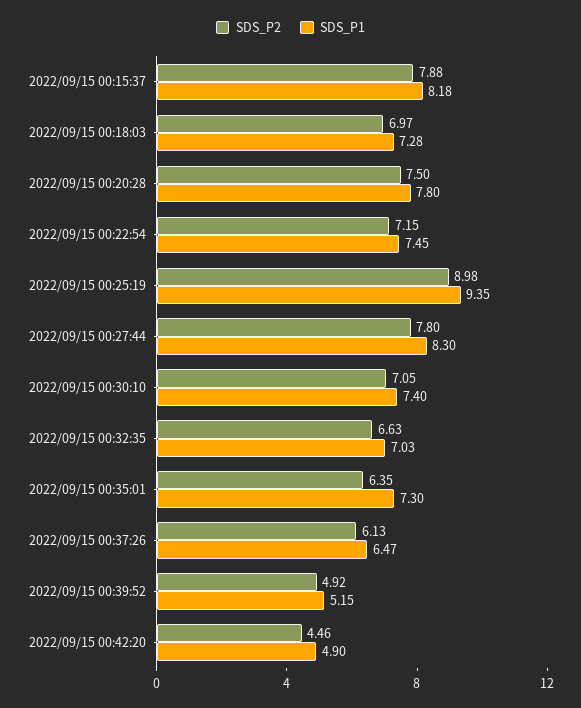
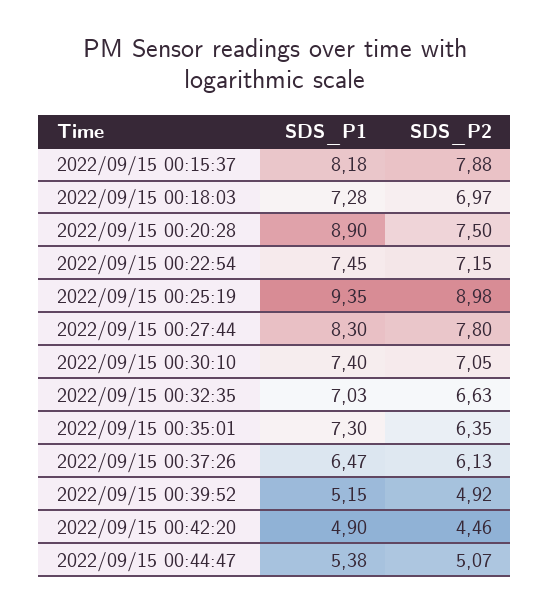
SDS_P1, 2022/09/15 00:20:28: 7.8 -> 8.9
SDS_P1, 2022/09/15 00:44:47: none -> 5.38
SDS_P2, 2022/09/15 00:44:47: none -> 5.07

